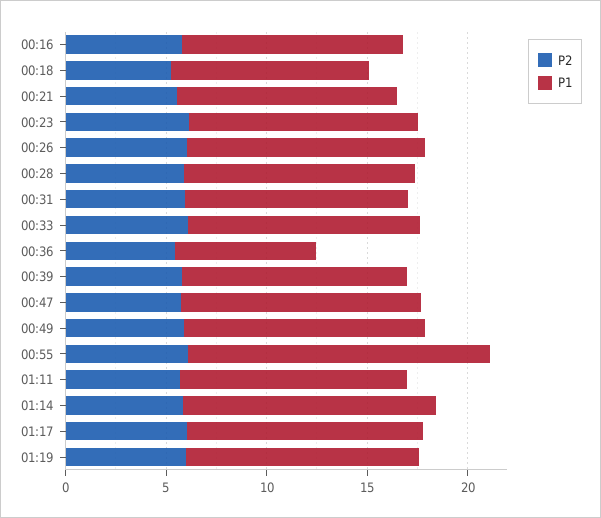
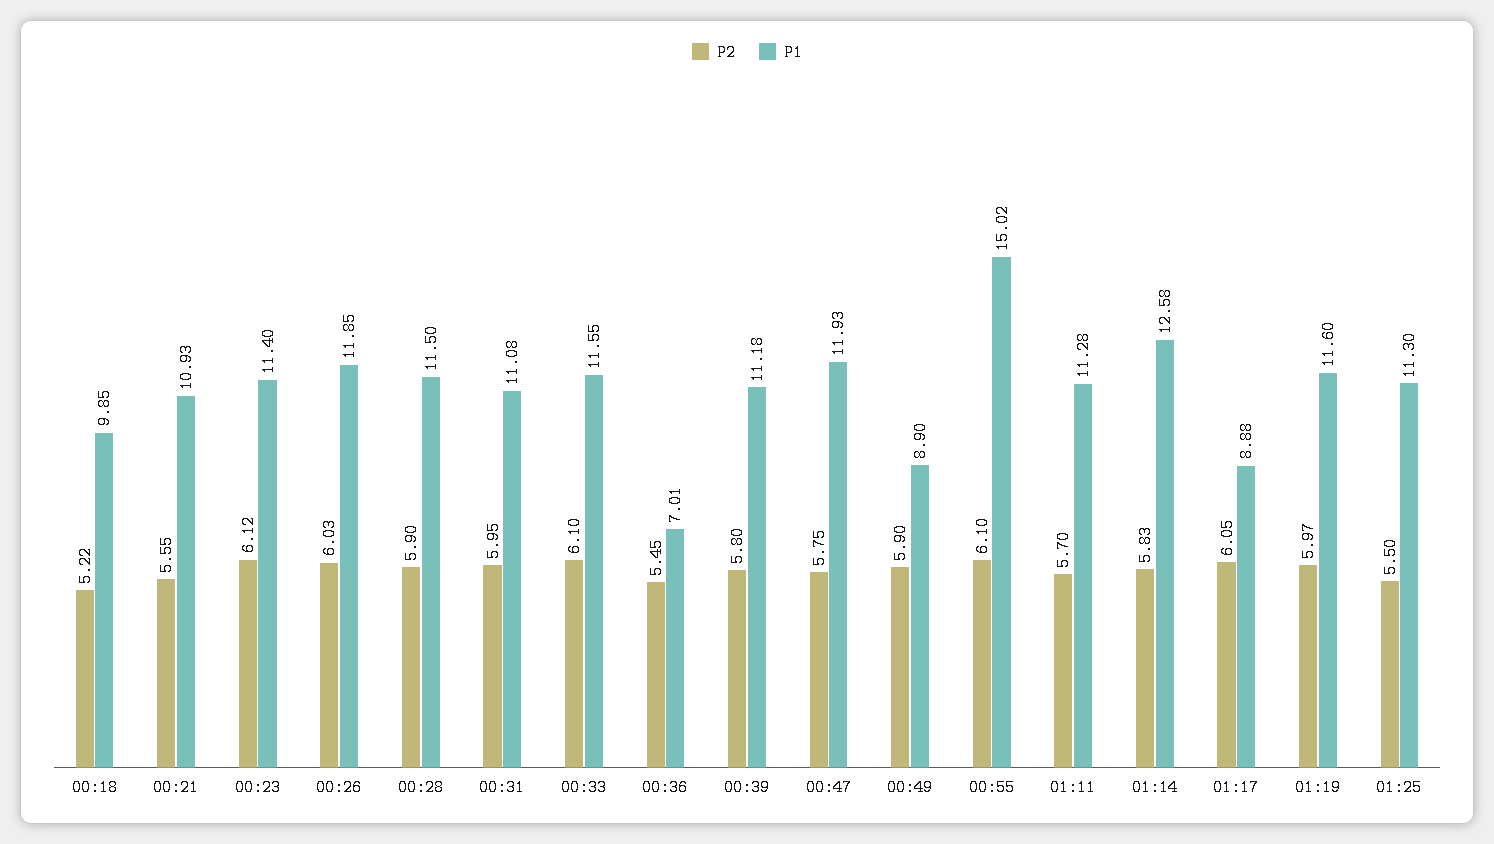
P2, 00:16: 6 -> none
P1, 00:16: 11 -> none
P1, 00:49: 12 -> 8.9
P1, 01:17: 12 -> 8.88
P2, 01:25: none -> 5.5
P1, 01:25: none -> 11.3

